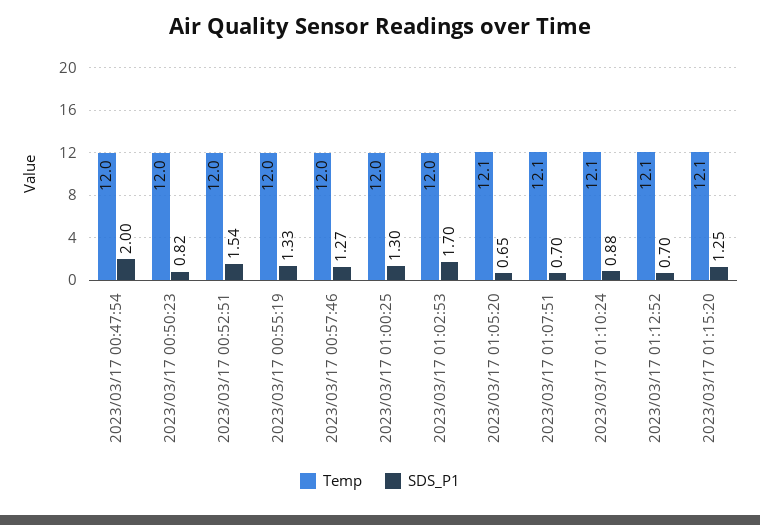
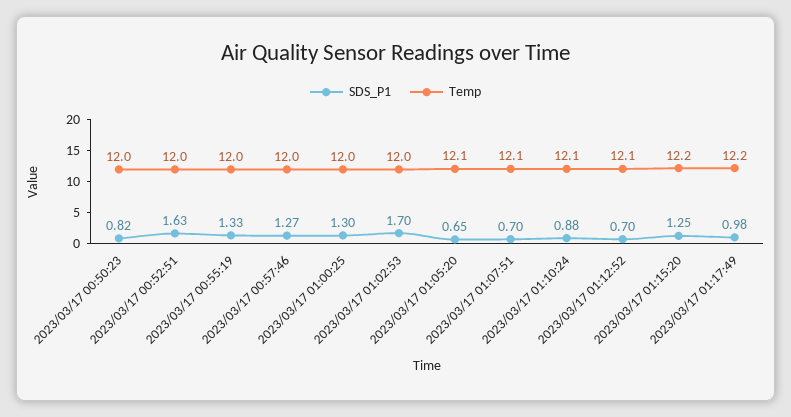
Temp, 2023/03/17 00:47:54: 12 -> none
SDS_P1, 2023/03/17 00:47:54: 2 -> none
SDS_P1, 2023/03/17 00:52:51: 1.54 -> 1.63
Temp, 2023/03/17 01:15:20: 12.1 -> 12.2
SDS_P1, 2023/03/17 01:17:49: none -> 0.98
Temp, 2023/03/17 01:17:49: none -> 12.2

